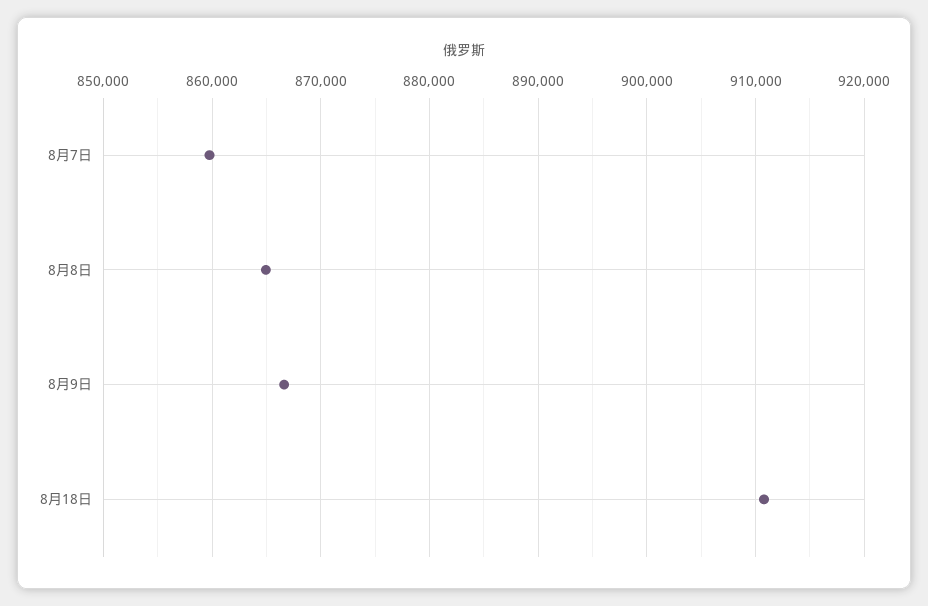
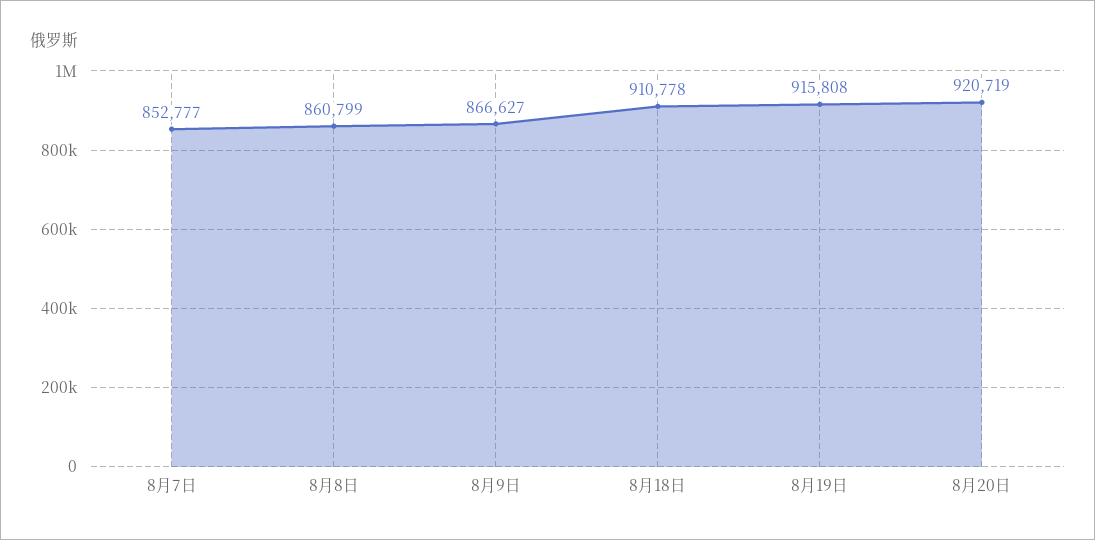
8月7日: 860000 -> 852777
8月8日: 865000 -> 860799
8月19日: none -> 915808
8月20日: none -> 920719

